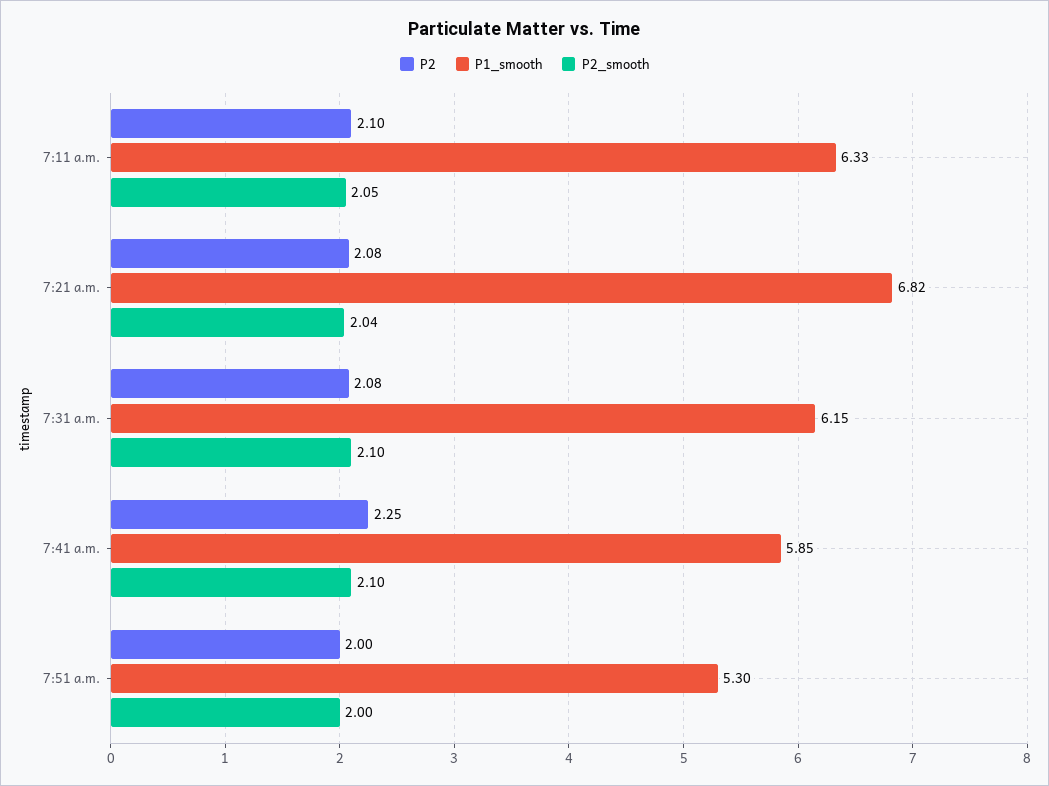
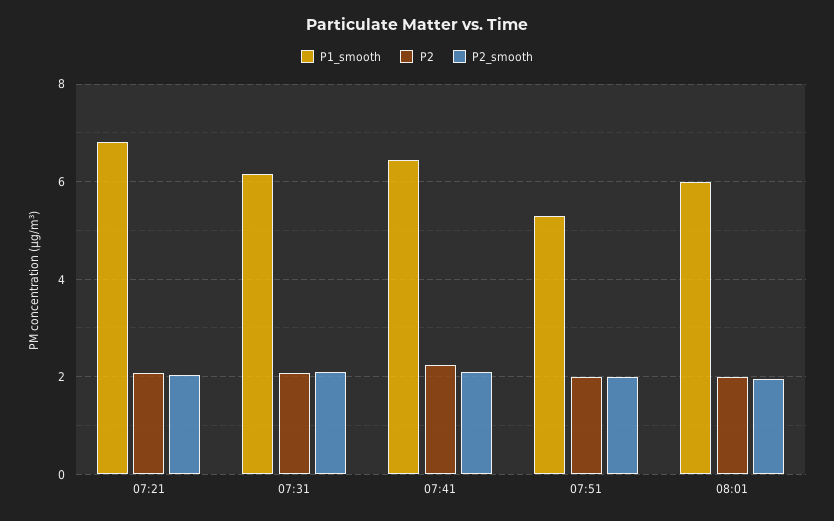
P2, 7:11 a.m.: 2.1 -> none
P1_smooth, 7:11 a.m.: 6.33 -> none
P2_smooth, 7:11 a.m.: 2.05 -> none
P1_smooth, 7:41 a.m.: 5.85 -> 6.4
P1_smooth, 08:01: none -> 6
P2, 08:01: none -> 2
P2_smooth, 08:01: none -> 2

